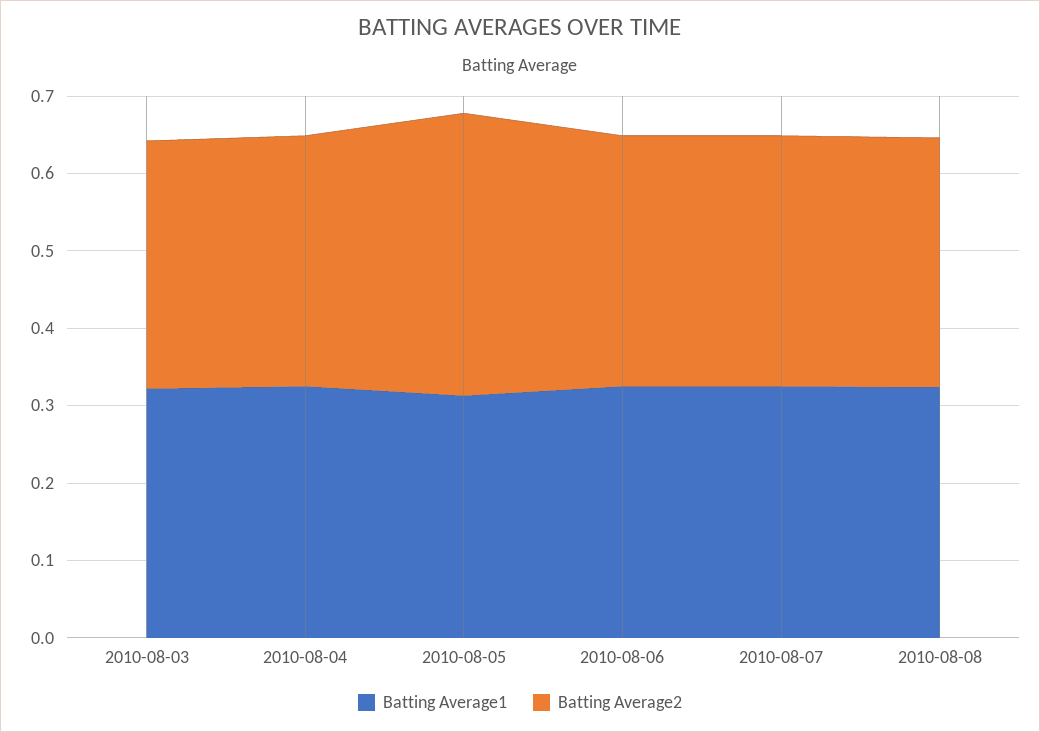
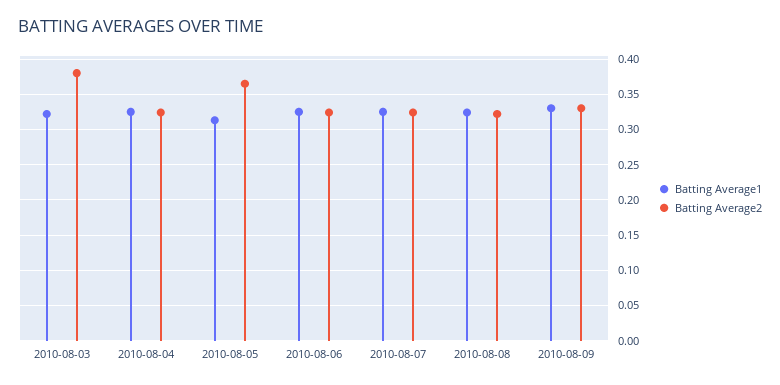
Batting Average2, 2010-08-03: 0.32 -> 0.38
Batting Average1, 2010-08-09: none -> 0.33
Batting Average2, 2010-08-09: none -> 0.33

